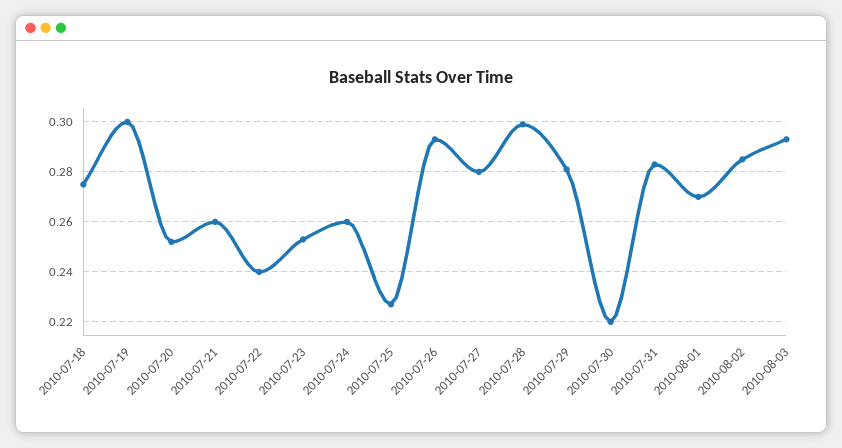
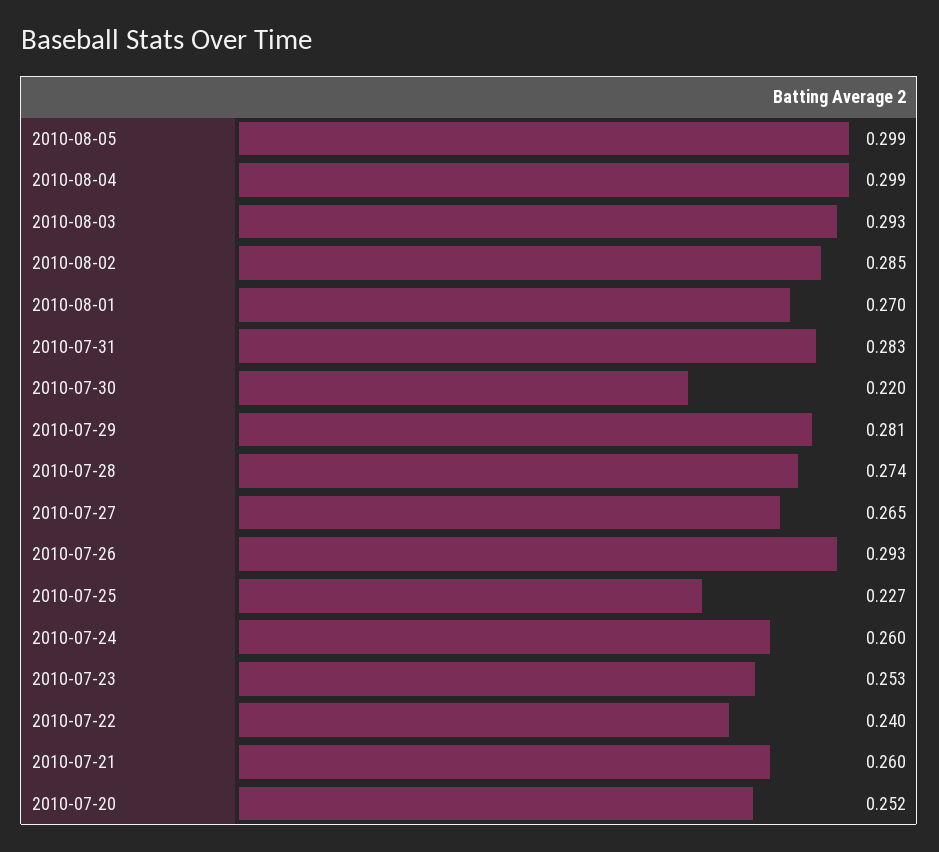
2010-07-18: 0.275 -> none
2010-07-19: 0.3 -> none
2010-07-27: 0.28 -> 0.265
2010-07-28: 0.3 -> 0.274
2010-08-05: none -> 0.299
2010-08-04: none -> 0.299

